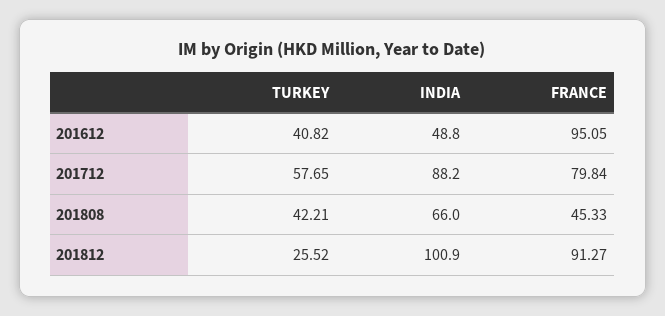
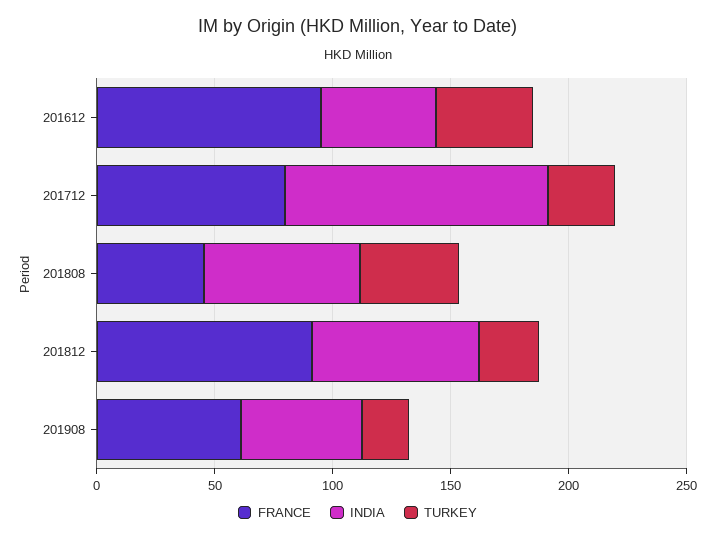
TURKEY, 201712: 57.65 -> 30
INDIA, 201712: 88.2 -> 110
INDIA, 201812: 100.9 -> 70
FRANCE, 201908: none -> 60
INDIA, 201908: none -> 50
TURKEY, 201908: none -> 20

